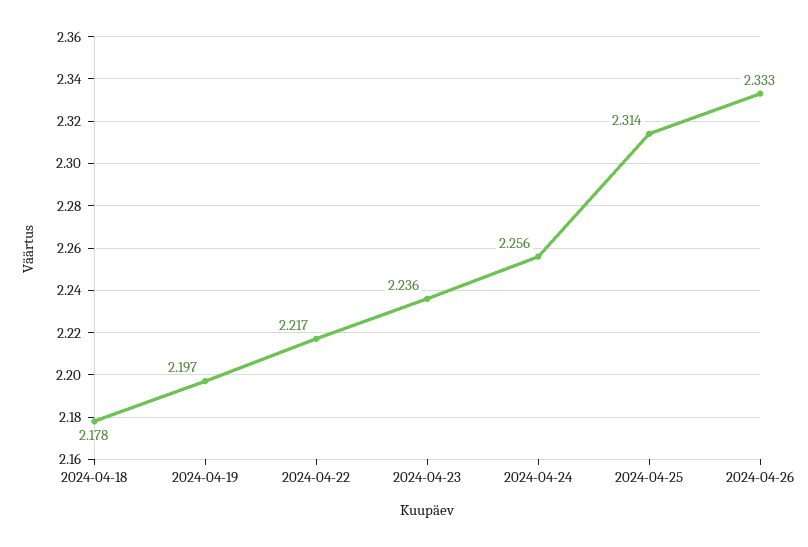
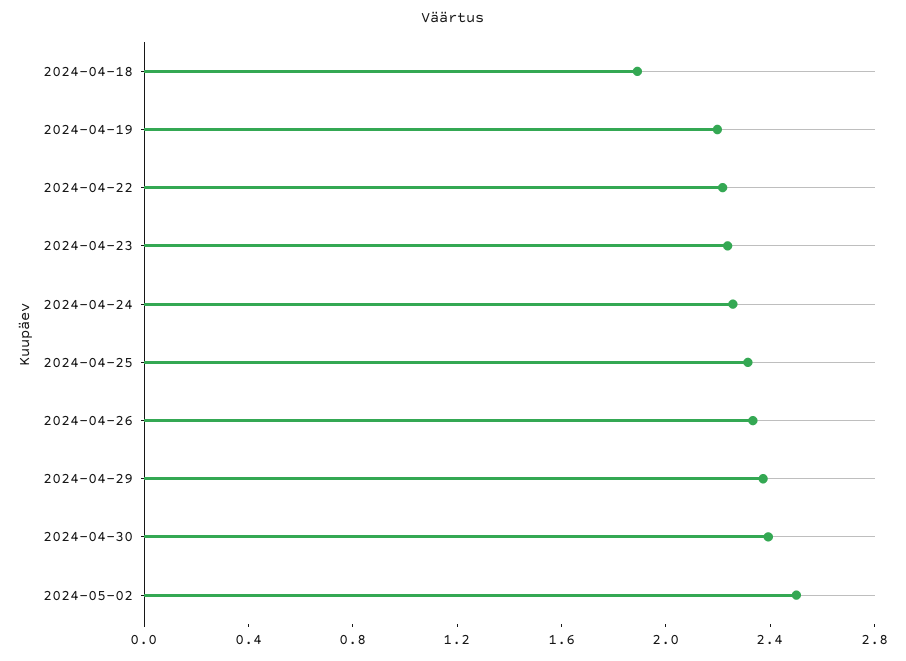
2024-04-18: 2.178 -> 1.9
2024-04-29: none -> 2.4
2024-04-30: none -> 2.4
2024-05-02: none -> 2.5

